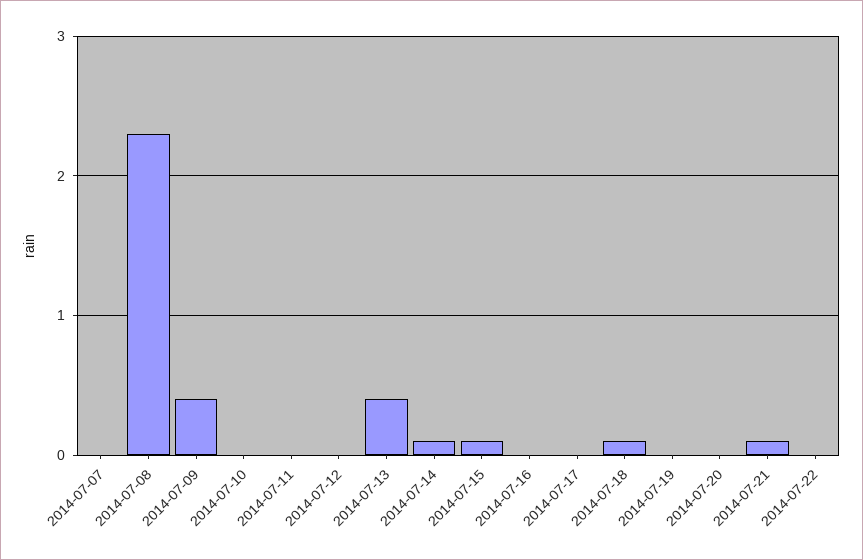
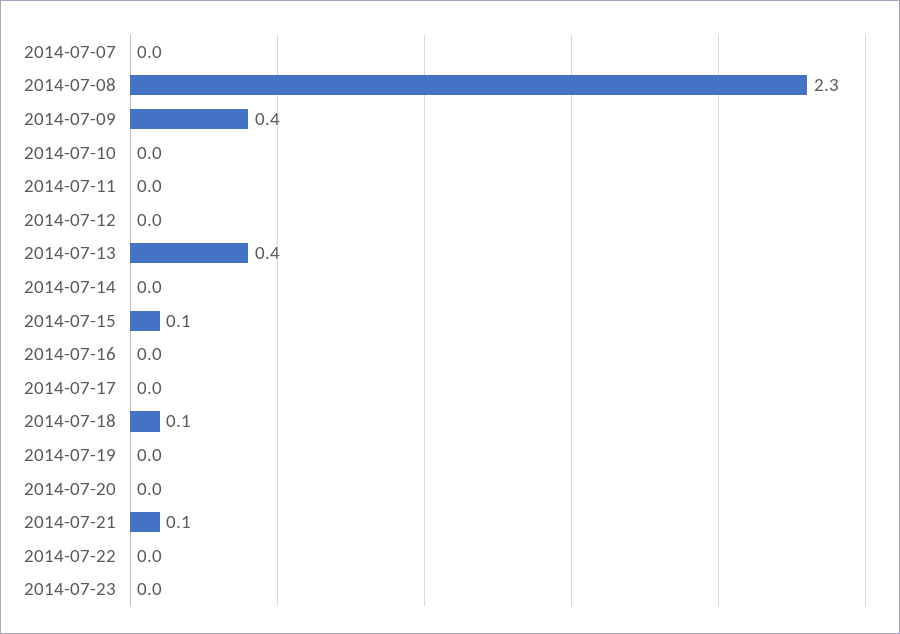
2014-07-14: 0.1 -> 0
2014-07-23: none -> 0

